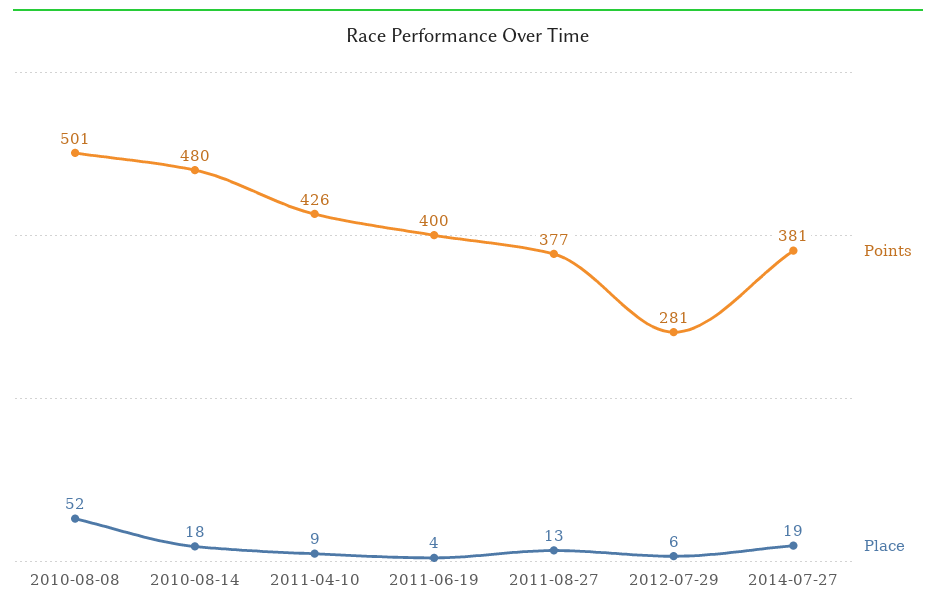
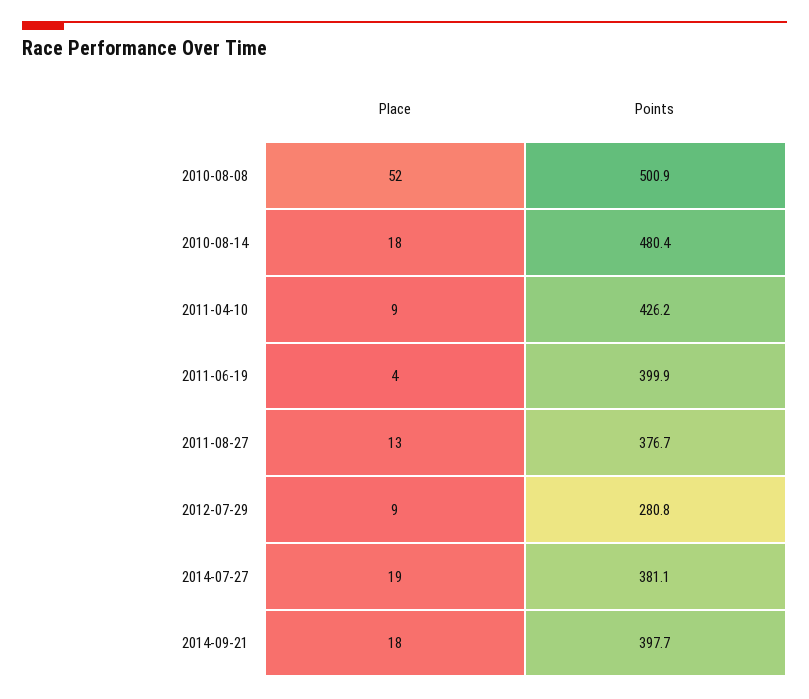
Place, 2012-07-29: 6 -> 9
Place, 2014-09-21: none -> 18
Points, 2014-09-21: none -> 397.7

